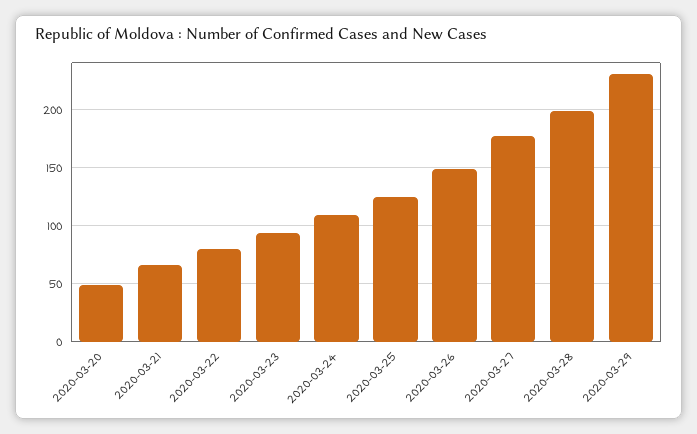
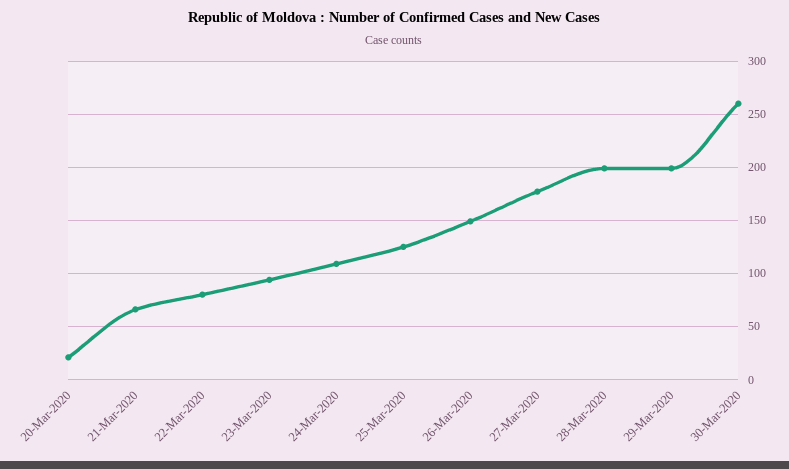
2020-03-20: 50 -> 20
2020-03-29: 230 -> 200
30-Mar-2020: none -> 260

